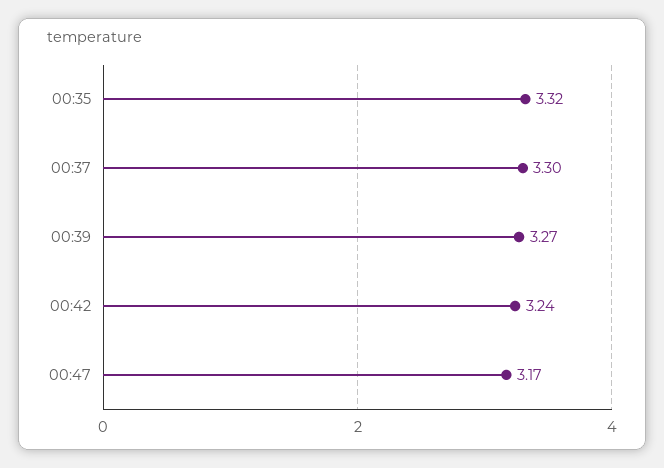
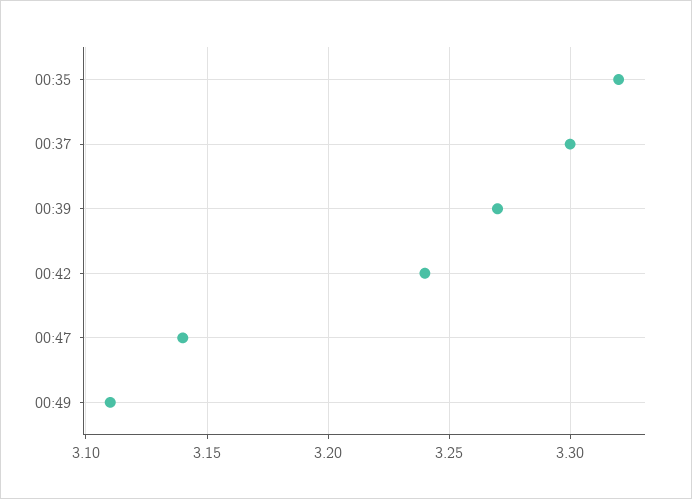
00:47: 3.17 -> 3.14
00:49: none -> 3.11

